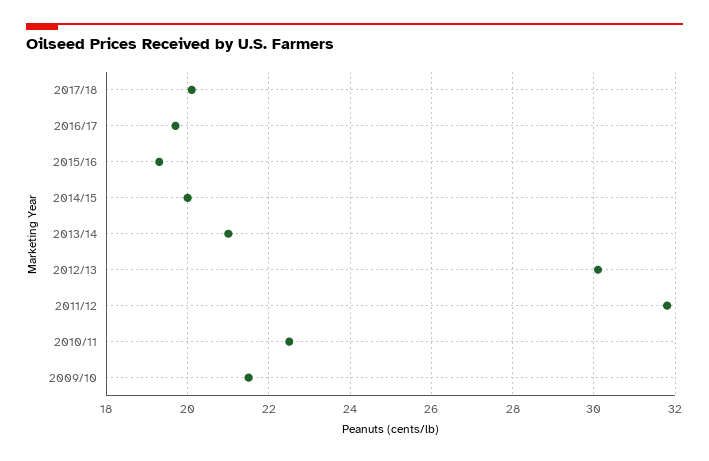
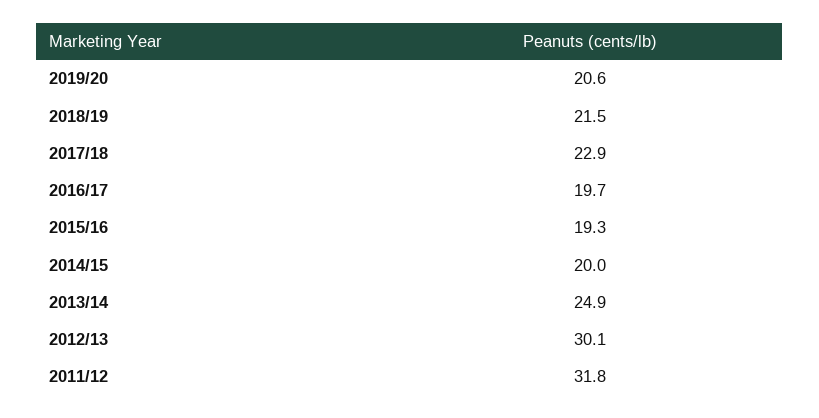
2017/18: 20 -> 22.9
2013/14: 21 -> 24.9
2010/11: 22.5 -> none
2009/10: 21.5 -> none
2019/20: none -> 20.6
2018/19: none -> 21.5

